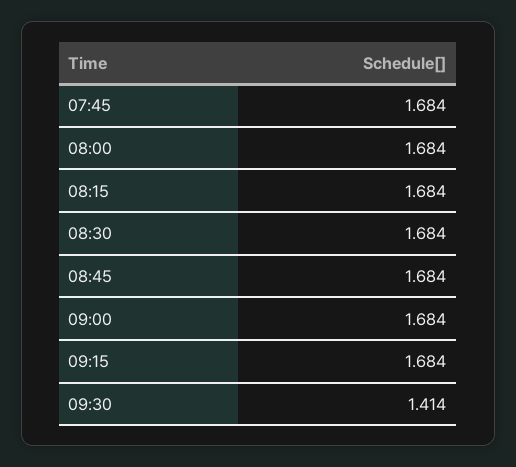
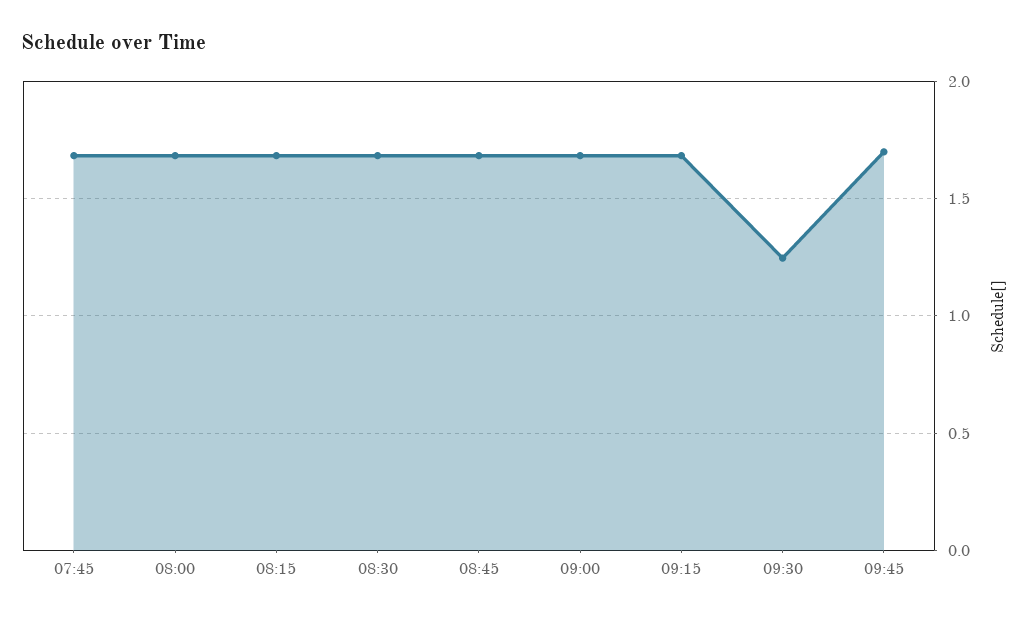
09:30: 1.414 -> 1.25
09:45: none -> 1.7

